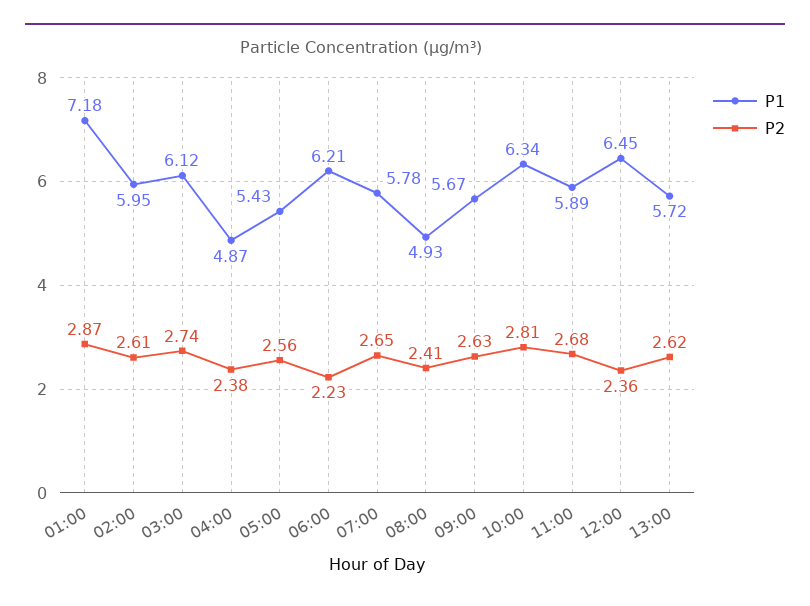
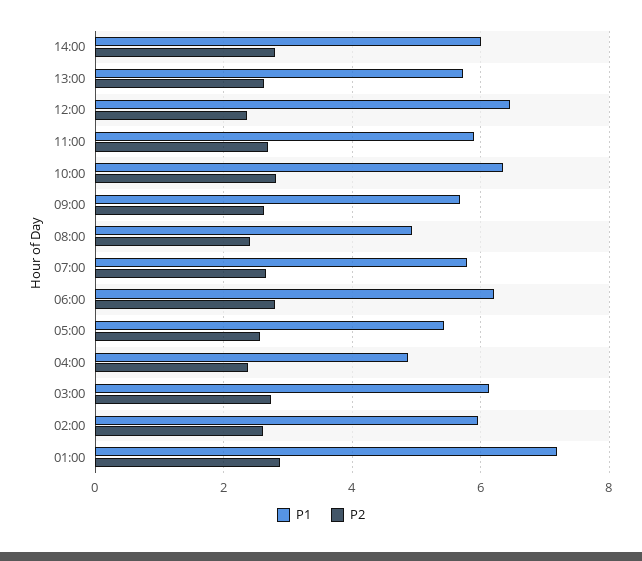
P2, 06:00: 2.23 -> 2.8
P1, 14:00: none -> 6
P2, 14:00: none -> 2.8

